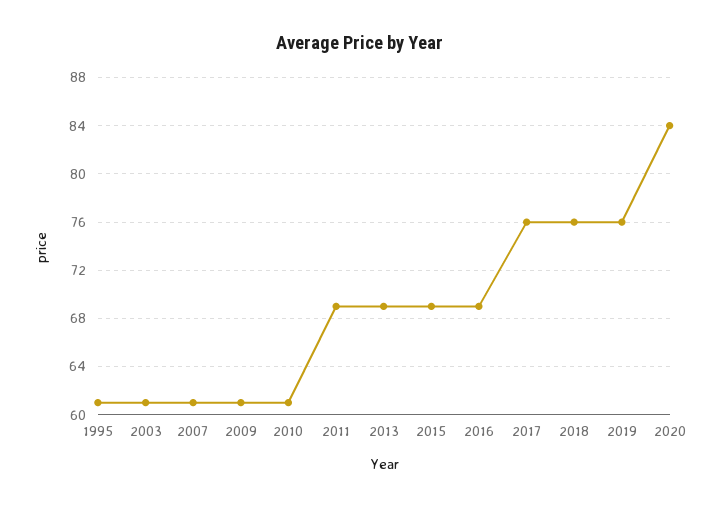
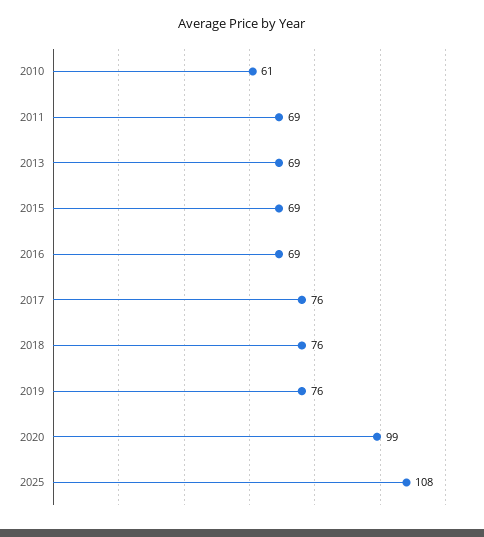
1995: 61 -> none
2003: 61 -> none
2007: 61 -> none
2009: 61 -> none
2020: 84 -> 99
2025: none -> 108

